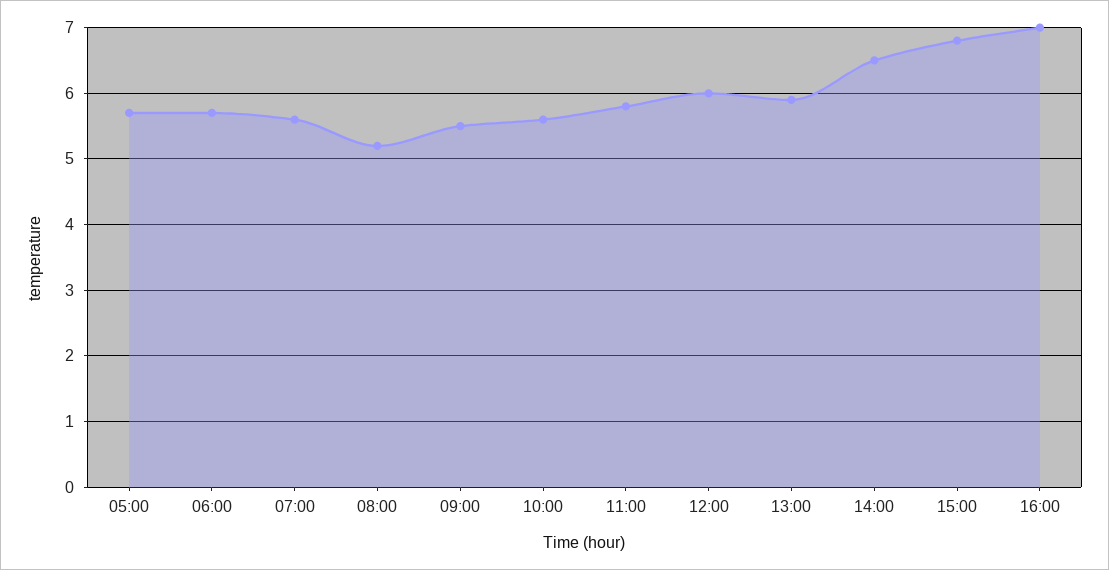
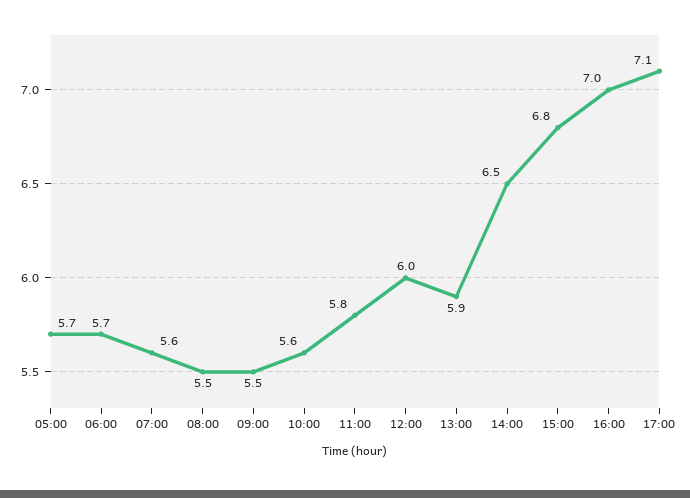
08:00: 5.2 -> 5.5
17:00: none -> 7.1

